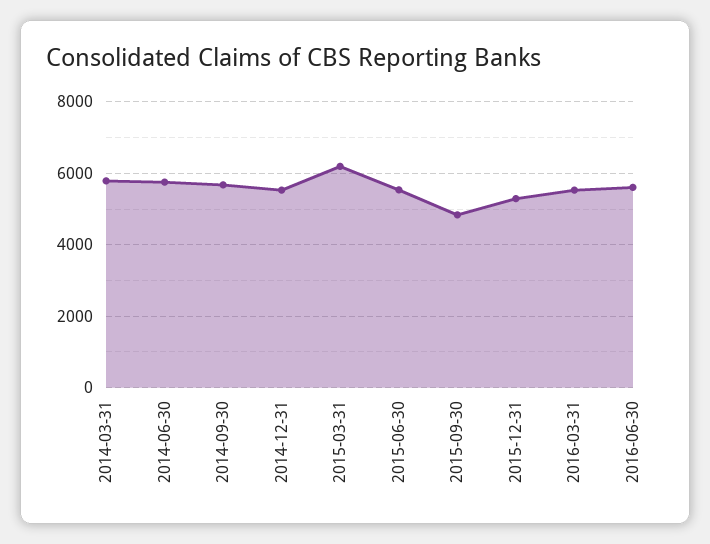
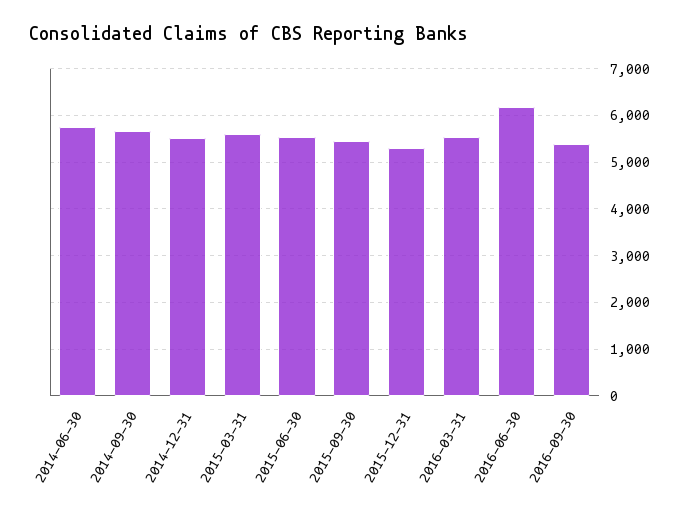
2014-03-31: 5800 -> none
2015-03-31: 6200 -> 5600
2015-09-30: 4800 -> 5400
2016-06-30: 5600 -> 6200
2016-09-30: none -> 5400

